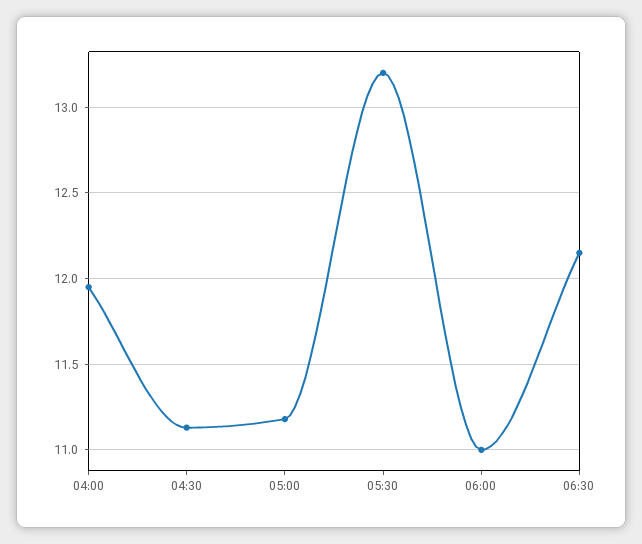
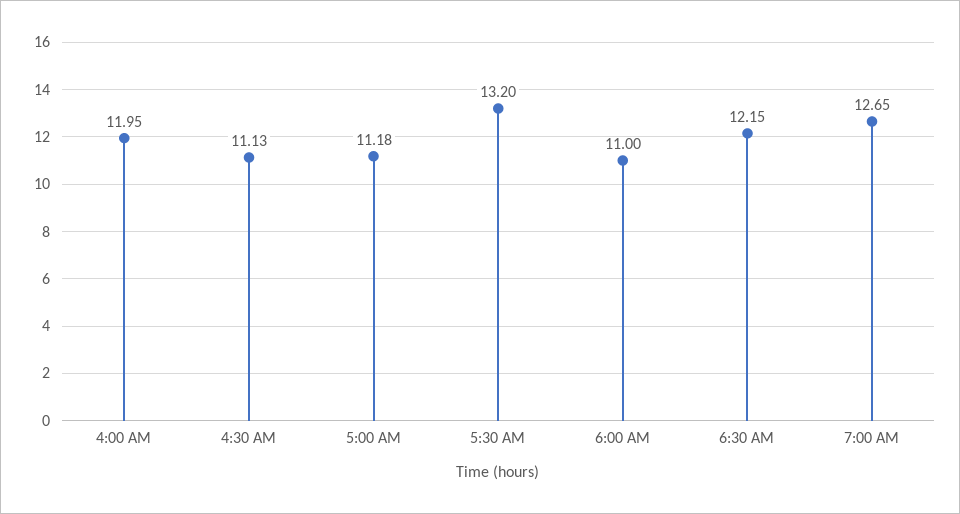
7:00 AM: none -> 12.65

